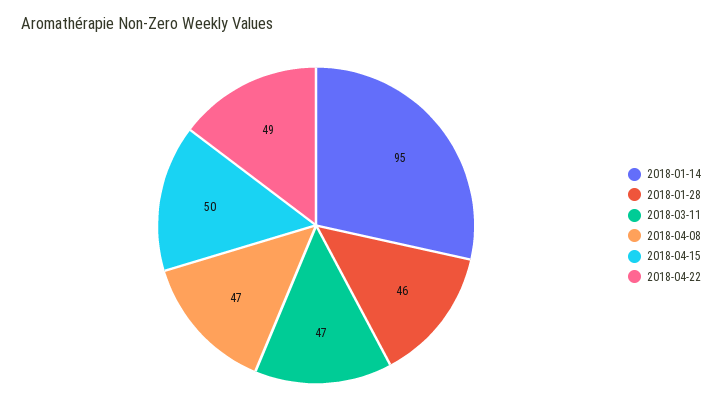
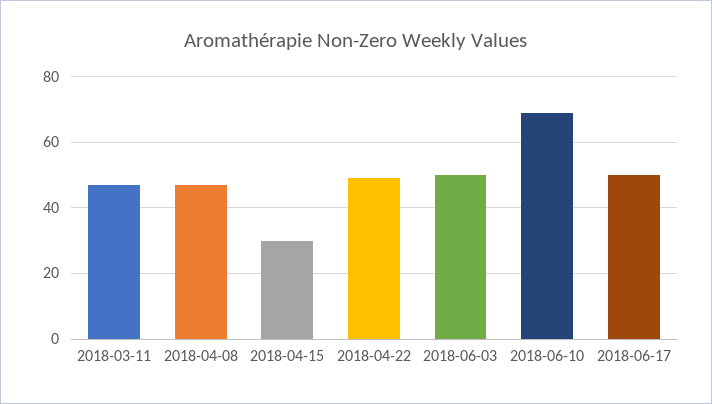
2018-01-14: 95 -> none
2018-01-28: 46 -> none
2018-04-15: 50 -> 30
2018-06-03: none -> 50
2018-06-10: none -> 70
2018-06-17: none -> 50

